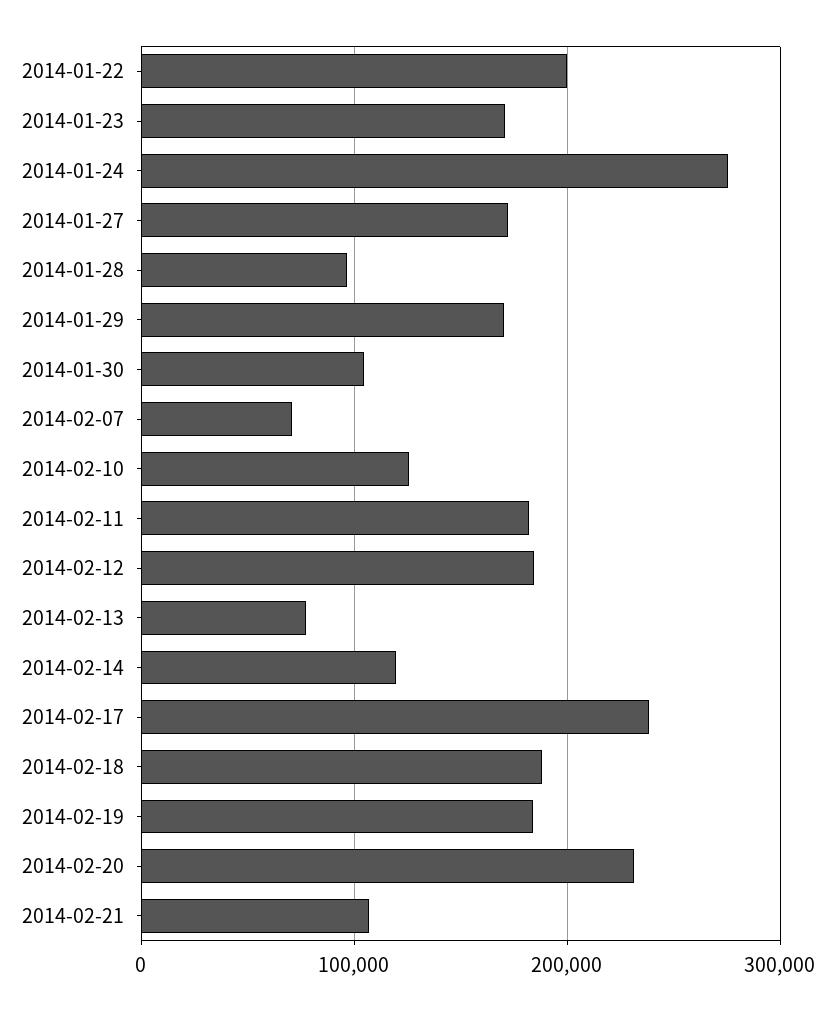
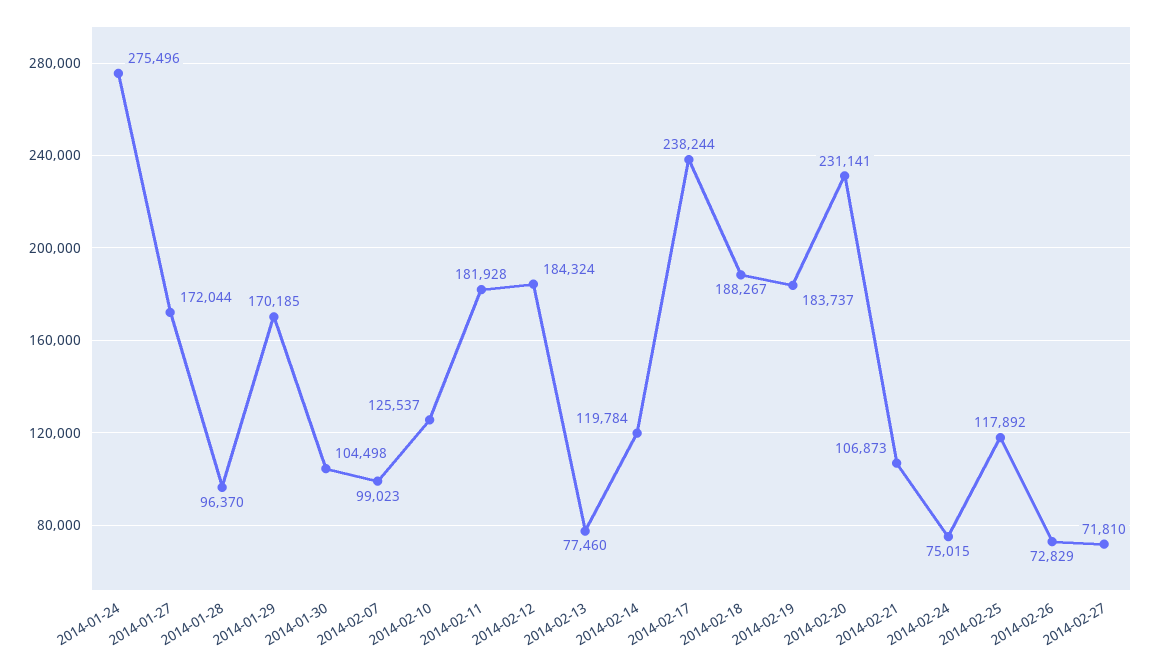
2014-01-22: 200000 -> none
2014-01-23: 170000 -> none
2014-02-07: 70000 -> 99023
2014-02-24: none -> 75015
2014-02-25: none -> 117892
2014-02-26: none -> 72829
2014-02-27: none -> 71810

